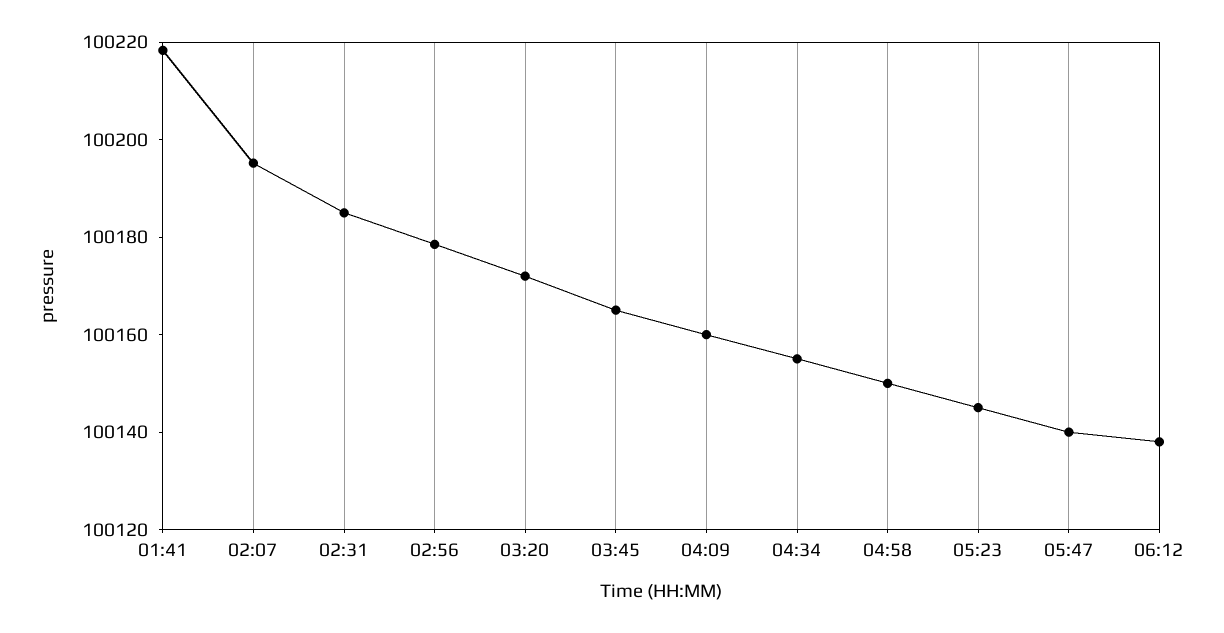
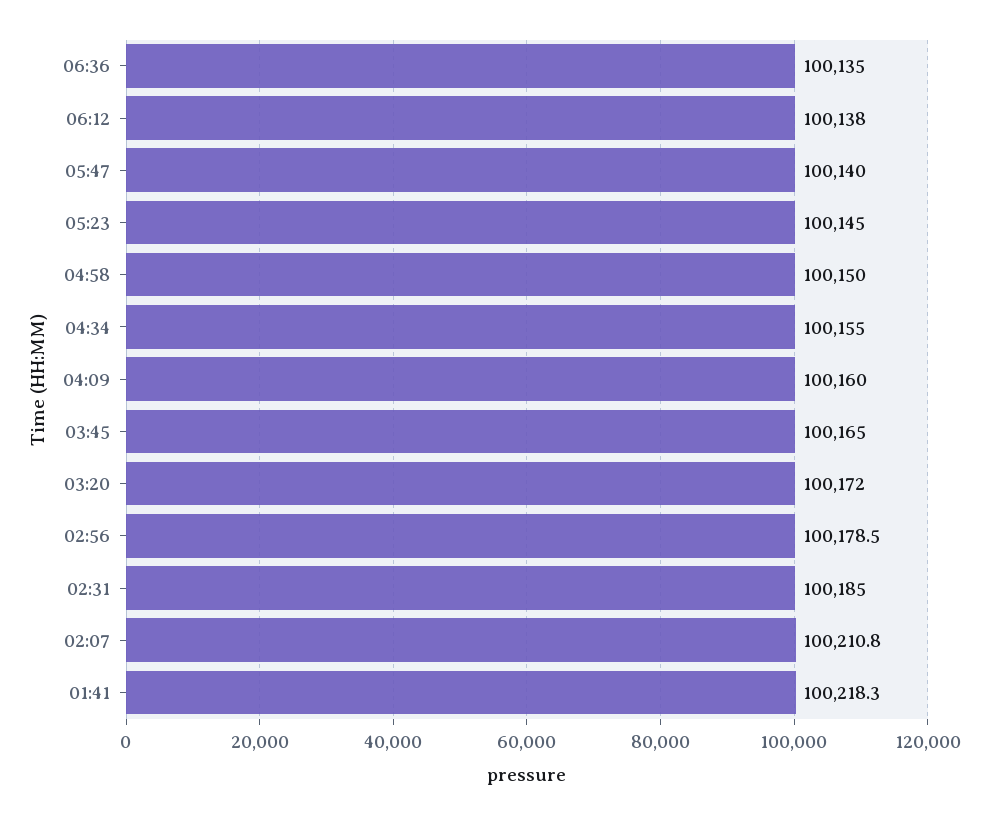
02:07: 100195 -> 100210.8
06:36: none -> 100135

